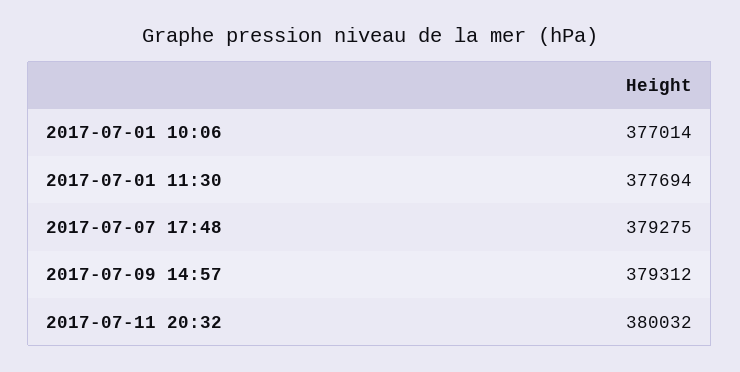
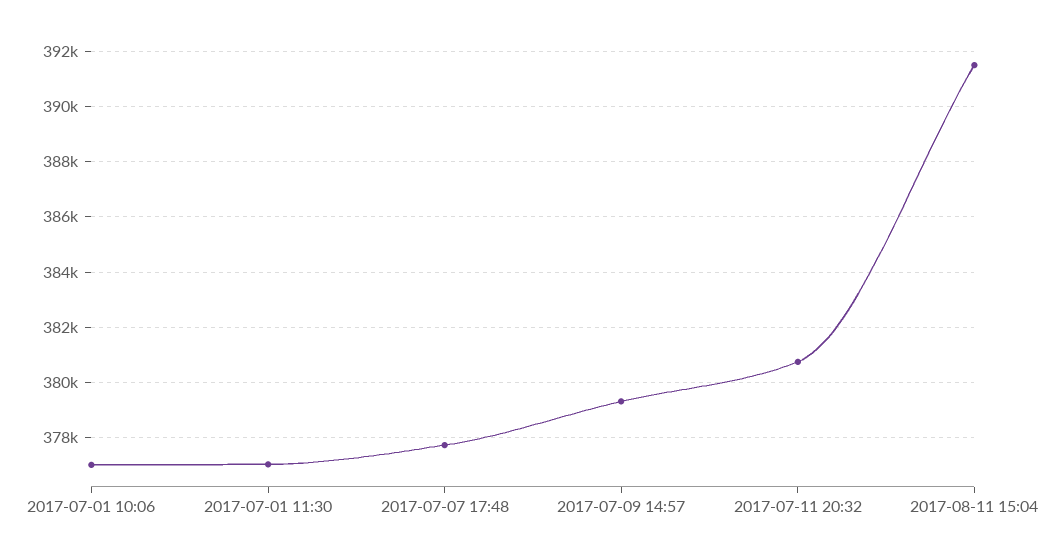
2017-07-01 11:30: 377694 -> 377000
2017-07-07 17:48: 379275 -> 377750
2017-07-11 20:32: 380032 -> 380750
2017-08-11 15:04: none -> 391500

